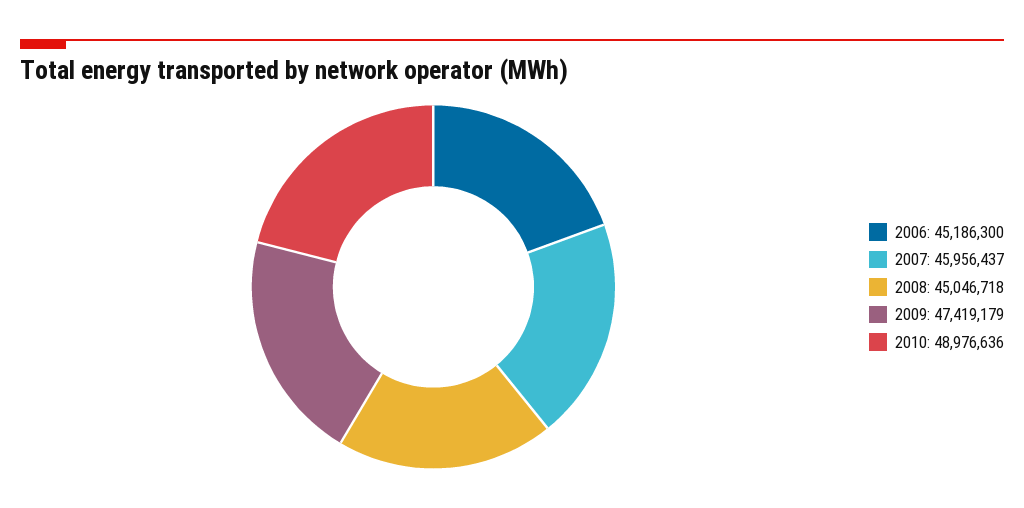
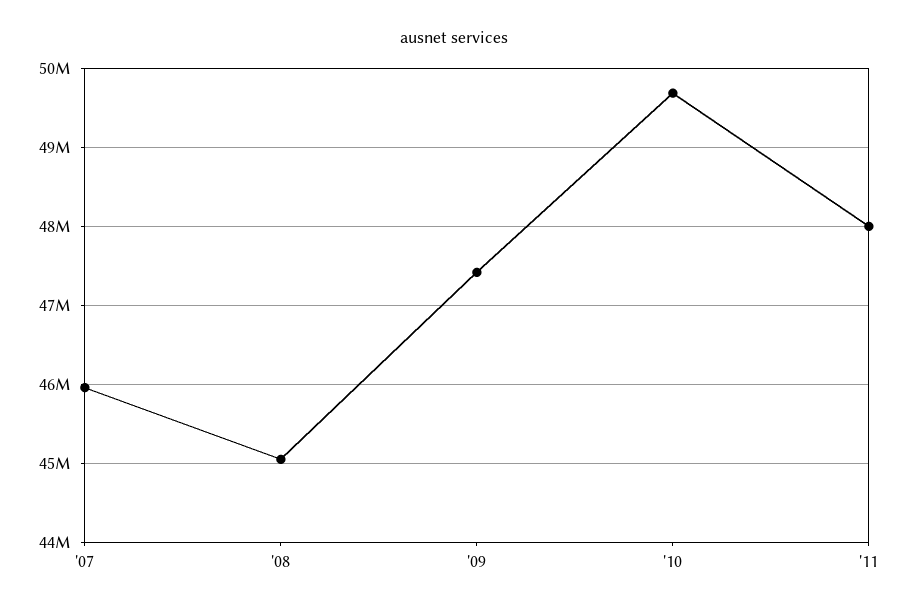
2006: 45186300 -> none
2010: 48976636 -> 49700000
'11: none -> 48000000

